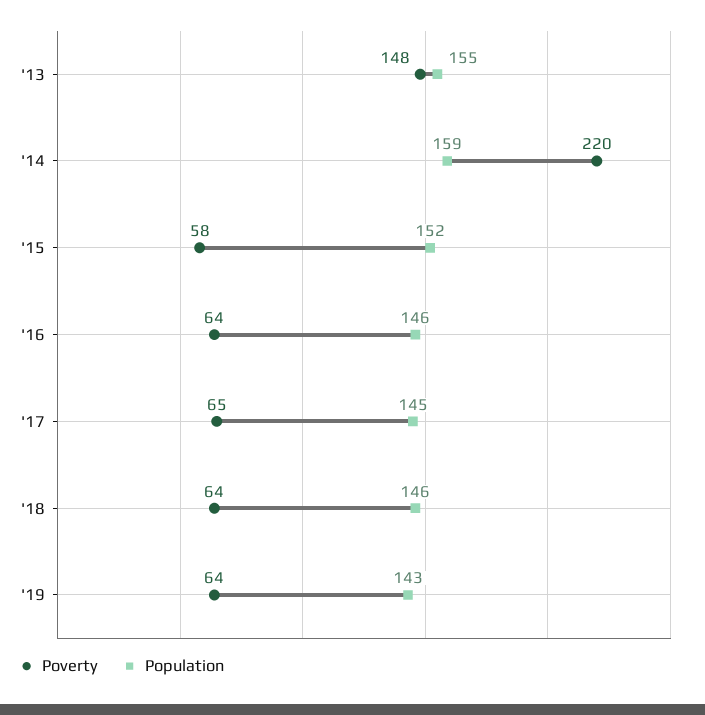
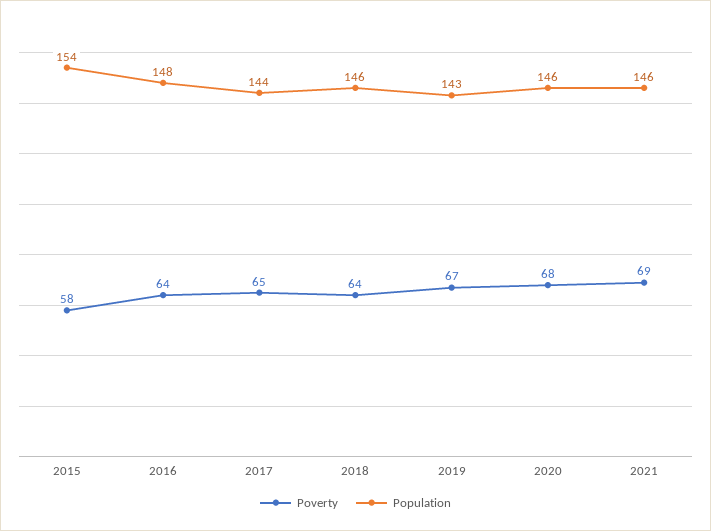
Poverty, '13: 148 -> none
Population, '13: 155 -> none
Poverty, '14: 220 -> none
Population, '14: 159 -> none
Population, '15: 152 -> 154
Population, '16: 146 -> 148
Population, '17: 145 -> 144
Poverty, '19: 64 -> 67
Poverty, 2020: none -> 68
Population, 2020: none -> 146
Poverty, 2021: none -> 69
Population, 2021: none -> 146

